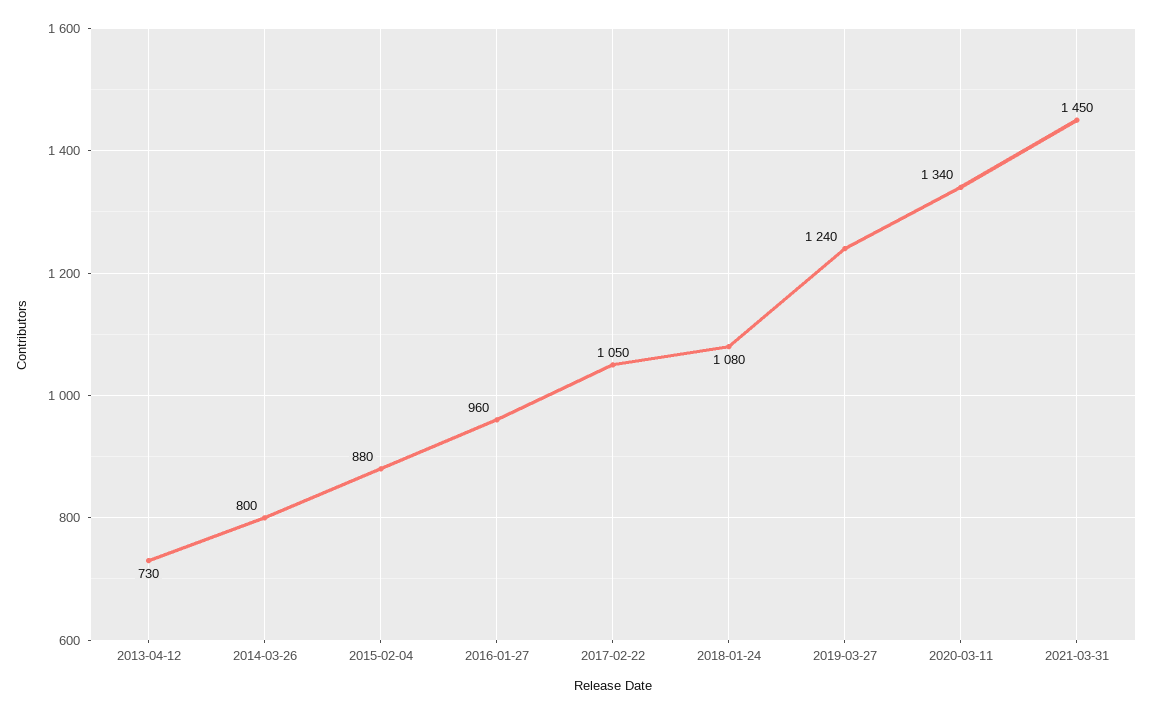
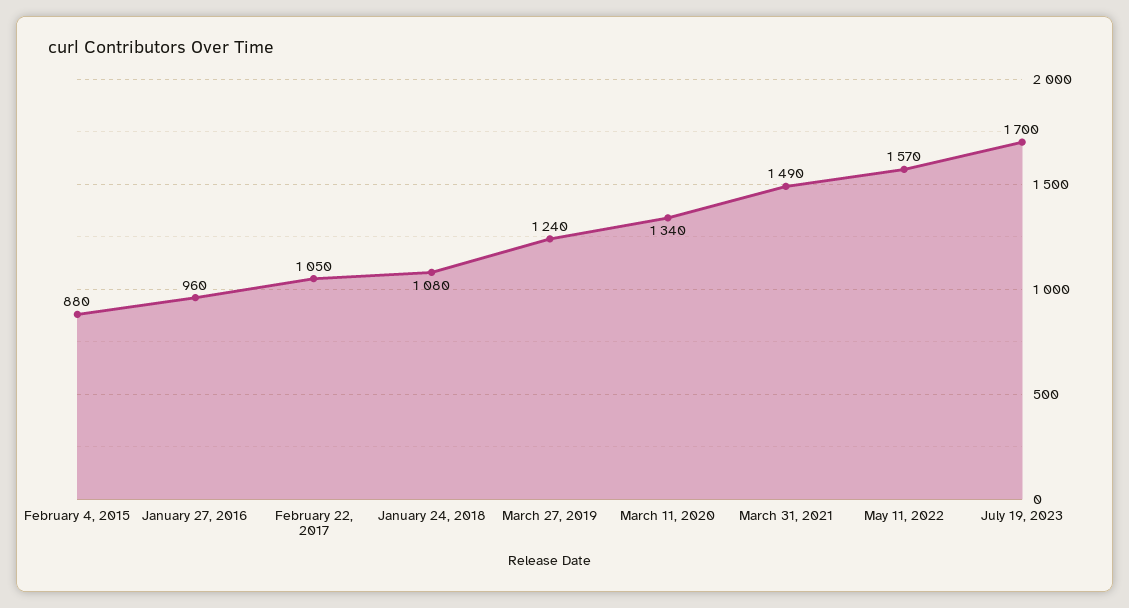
2013-04-12: 730 -> none
2014-03-26: 800 -> none
2021-03-31: 1450 -> 1490
May 11, 2022: none -> 1570
July 19, 2023: none -> 1700

